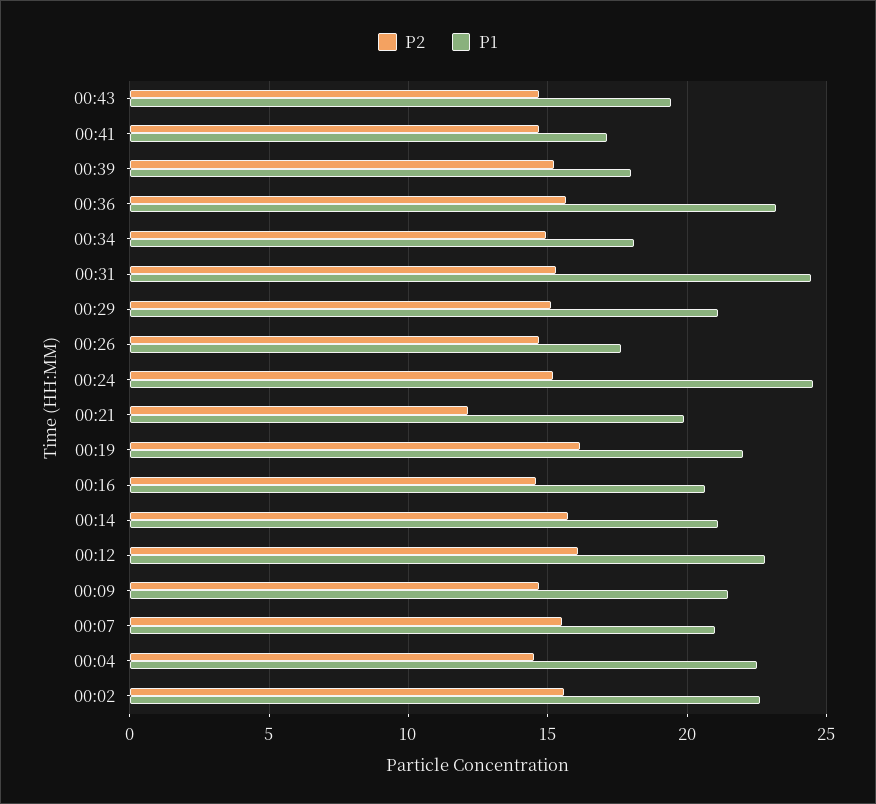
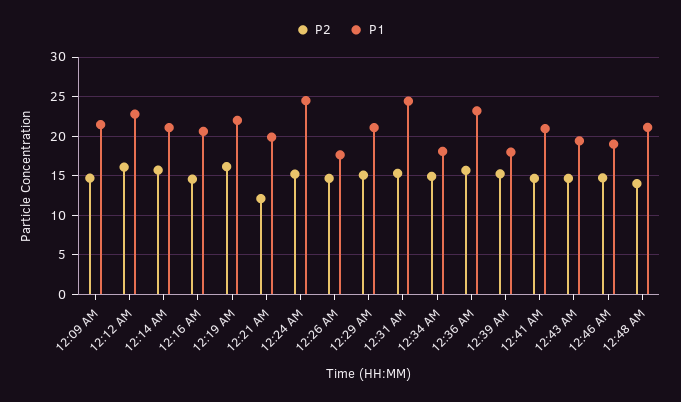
P1, 00:41: 17 -> 21
P2, 00:07: 15.5 -> none
P1, 00:07: 21 -> none
P2, 00:04: 14.5 -> none
P1, 00:04: 22.5 -> none
P2, 00:02: 15.5 -> none
P1, 00:02: 22.5 -> none
P2, 12:46 AM: none -> 15
P1, 12:46 AM: none -> 19
P2, 12:48 AM: none -> 14
P1, 12:48 AM: none -> 21

